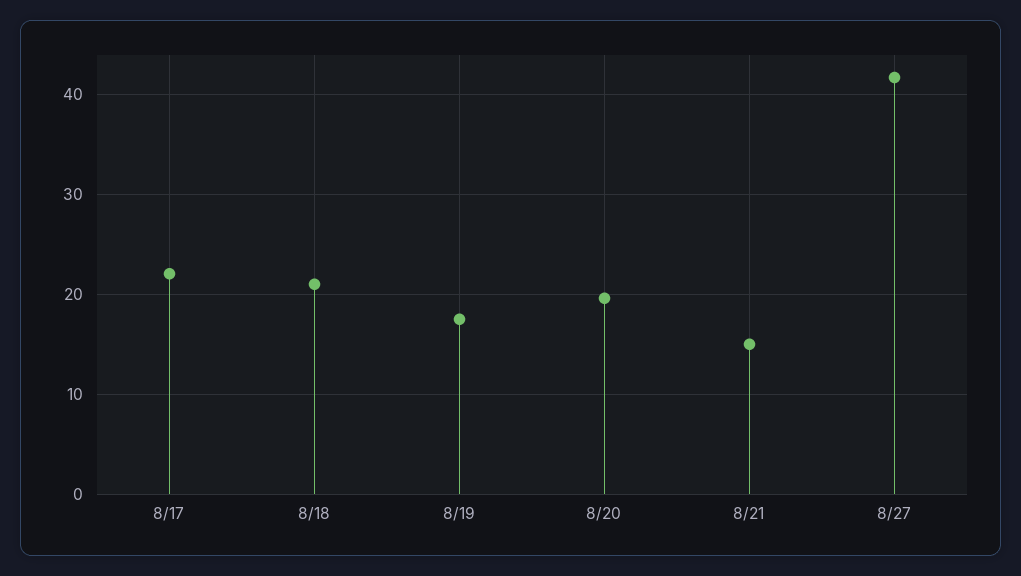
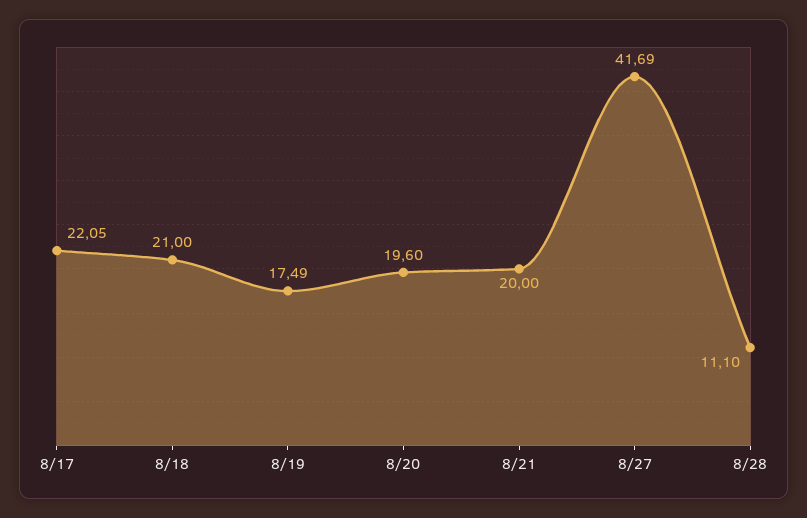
8/21: 15 -> 20
8/28: none -> 11.1

